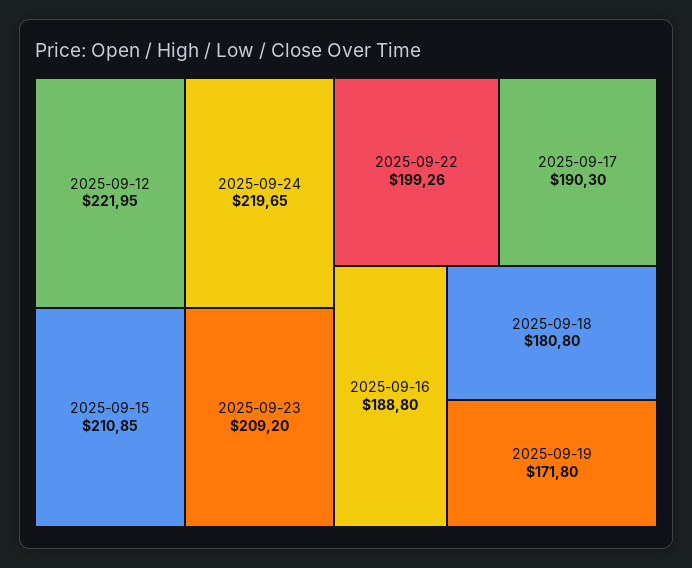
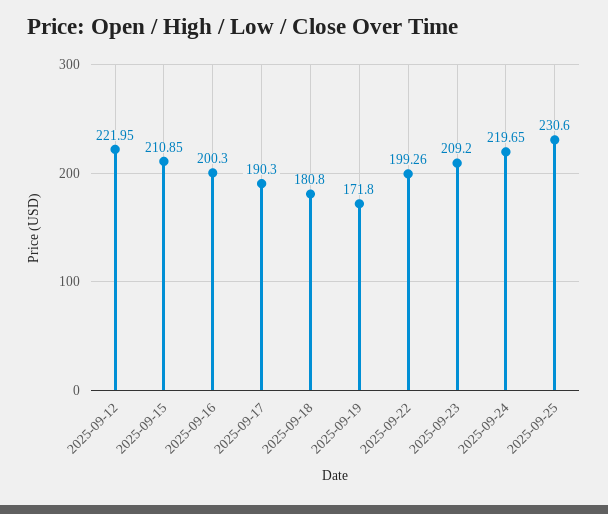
2025-09-16: 188.8 -> 200.3
2025-09-25: none -> 230.6

